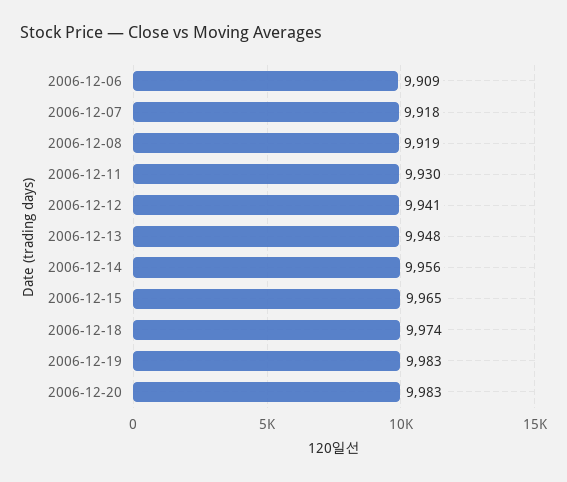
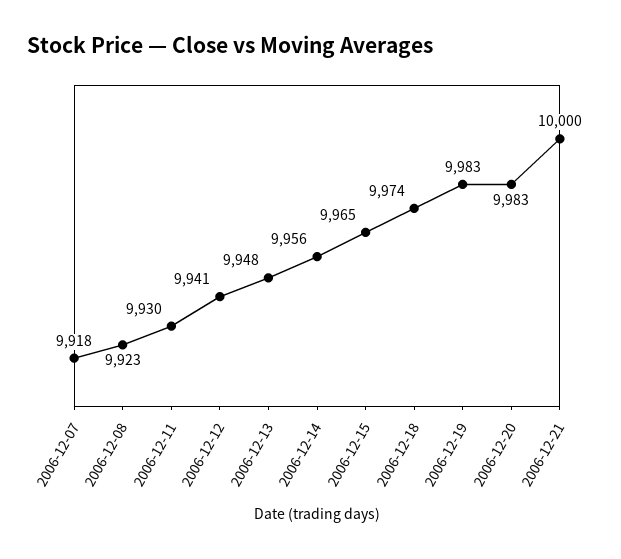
2006-12-06: 9909 -> none
2006-12-08: 9919 -> 9923
2006-12-21: none -> 10000

